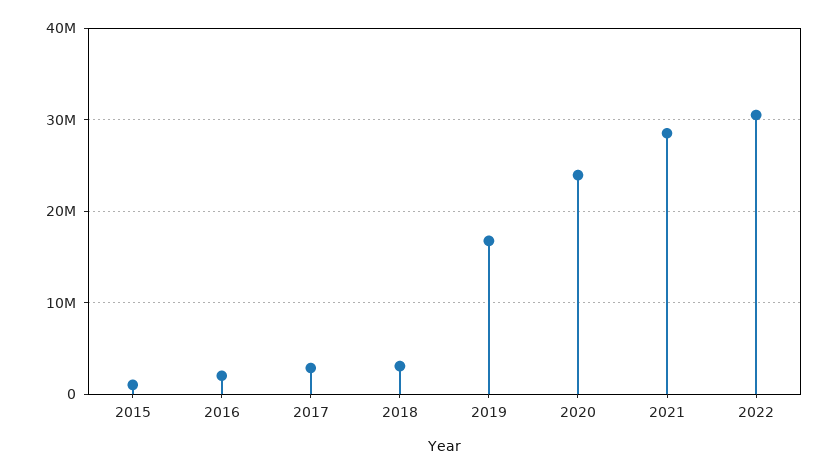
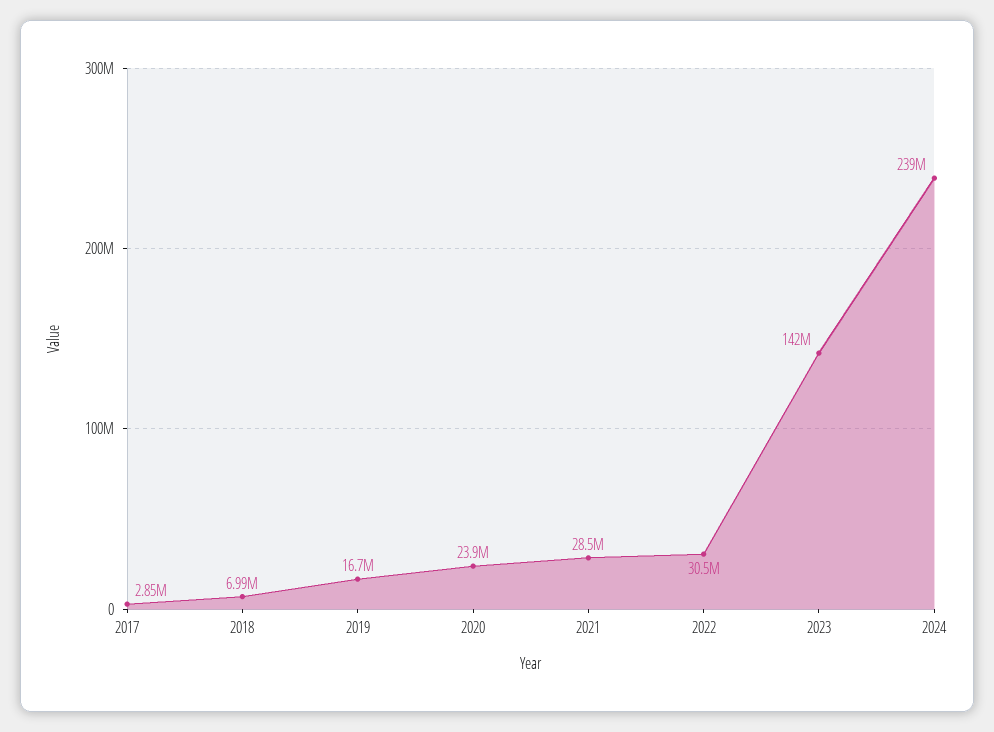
2015: 1000000 -> none
2016: 2000000 -> none
2018: 3000000 -> 6990000
2023: none -> 142000000
2024: none -> 239000000

